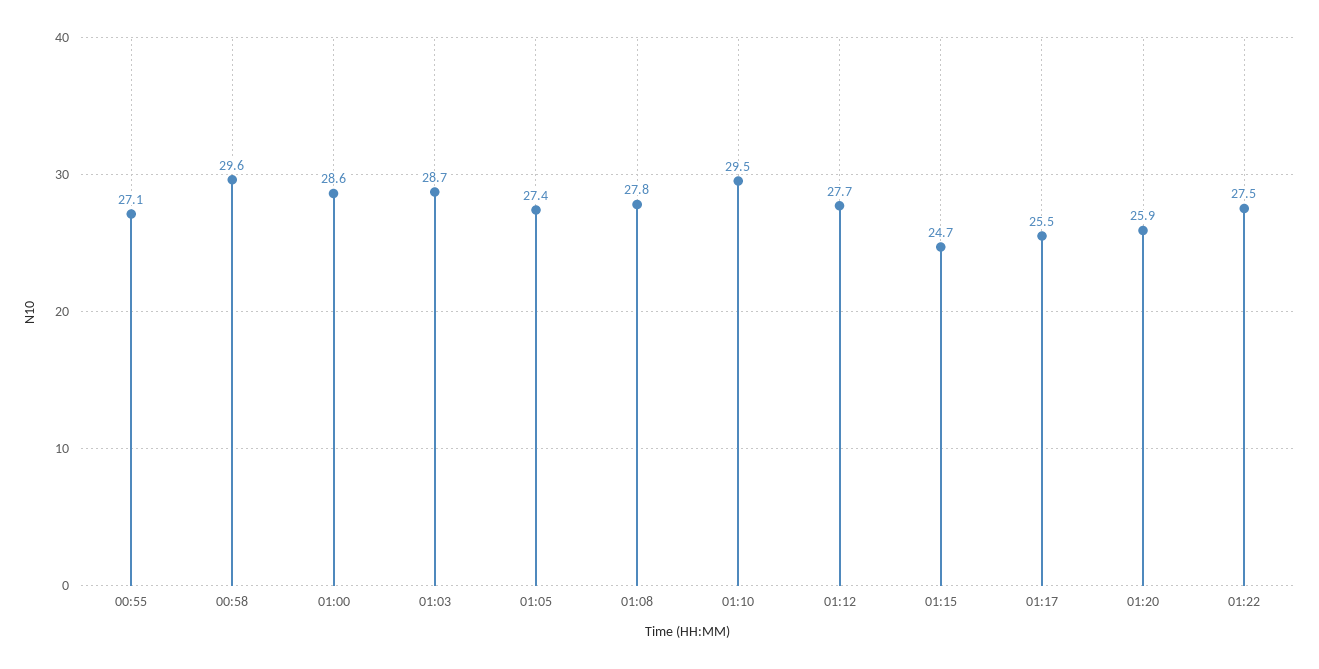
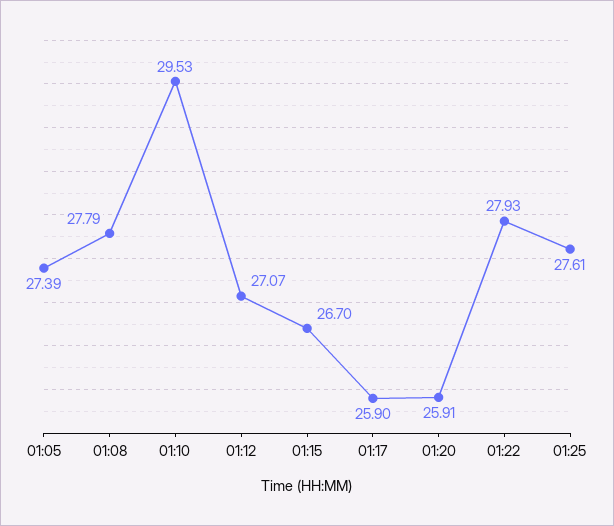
00:55: 27.1 -> none
00:58: 29.6 -> none
01:00: 28.6 -> none
01:03: 28.7 -> none
01:12: 27.7 -> 27.07
01:15: 24.7 -> 26.7
01:17: 25.5 -> 25.9
01:22: 27.5 -> 27.93
01:25: none -> 27.61

